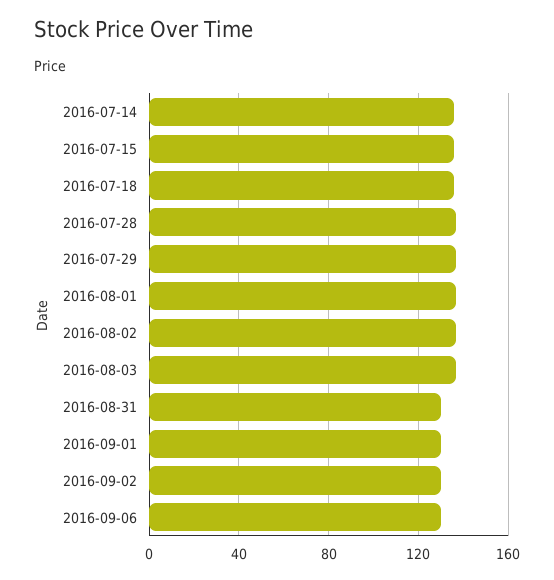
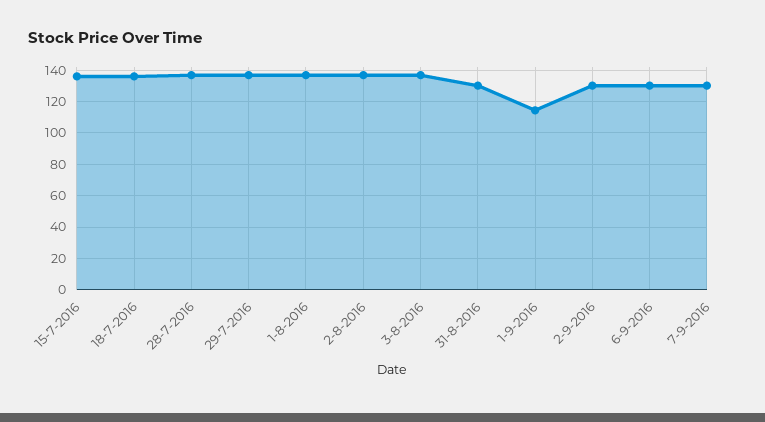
2016-07-14: 135 -> none
2016-09-01: 130 -> 115
7-9-2016: none -> 130

